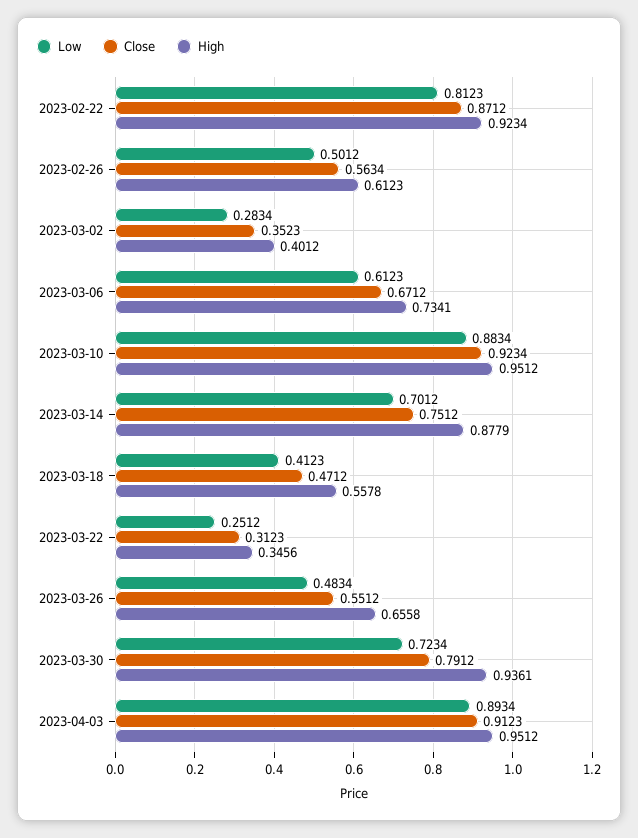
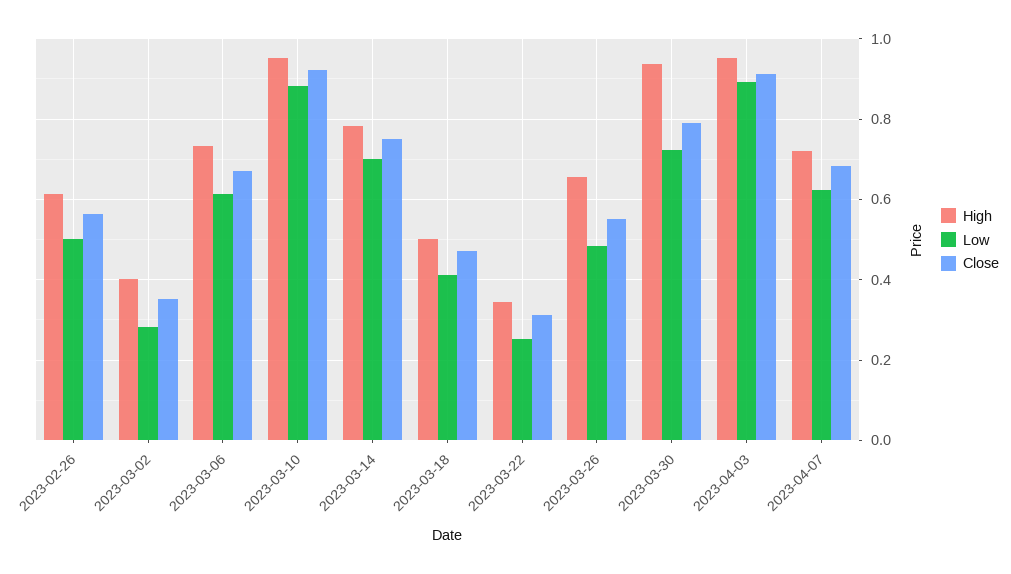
Low, 2023-02-22: 0.8123 -> none
Close, 2023-02-22: 0.8712 -> none
High, 2023-02-22: 0.9234 -> none
High, 2023-03-14: 0.8779 -> 0.78
High, 2023-03-18: 0.5578 -> 0.5
High, 2023-04-07: none -> 0.72
Low, 2023-04-07: none -> 0.62
Close, 2023-04-07: none -> 0.68

